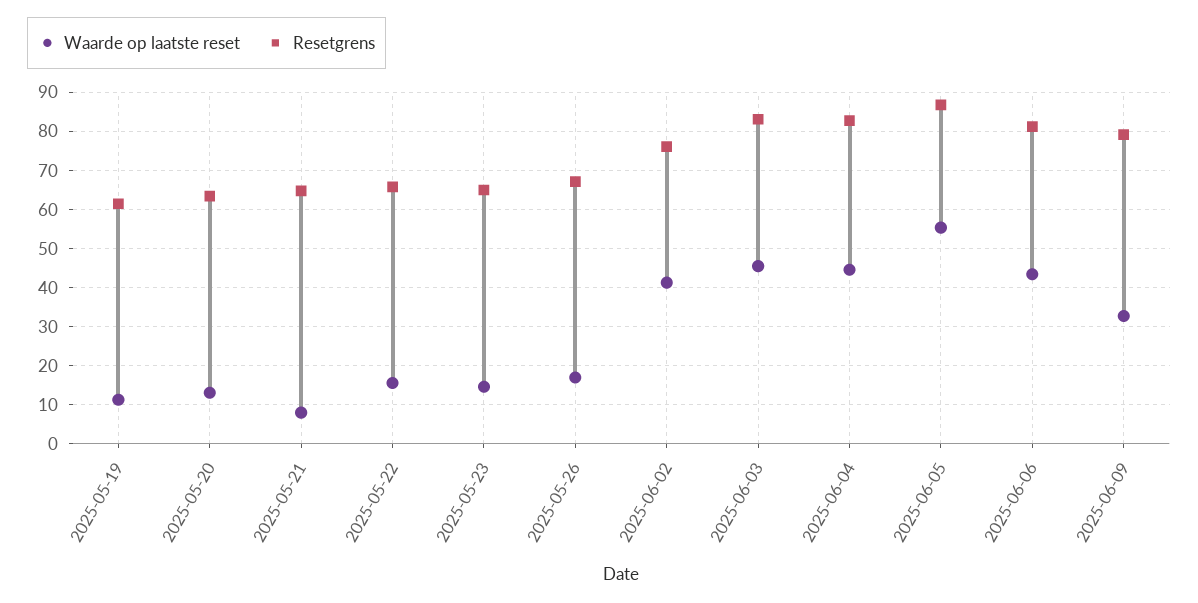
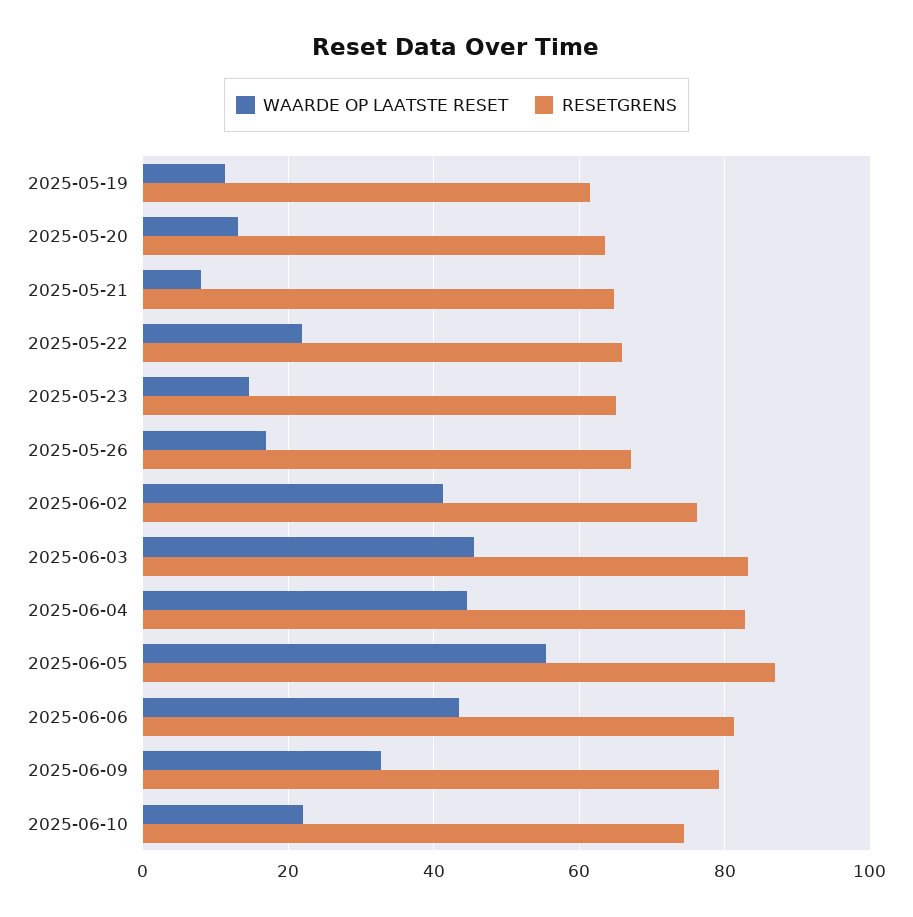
Waarde op laatste reset, 2025-05-22: 16 -> 22
Waarde op laatste reset, 2025-06-10: none -> 22
Resetgrens, 2025-06-10: none -> 74

